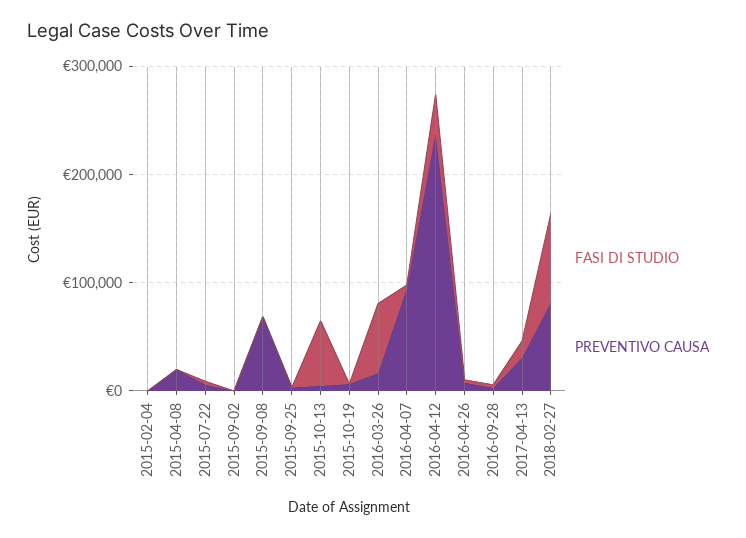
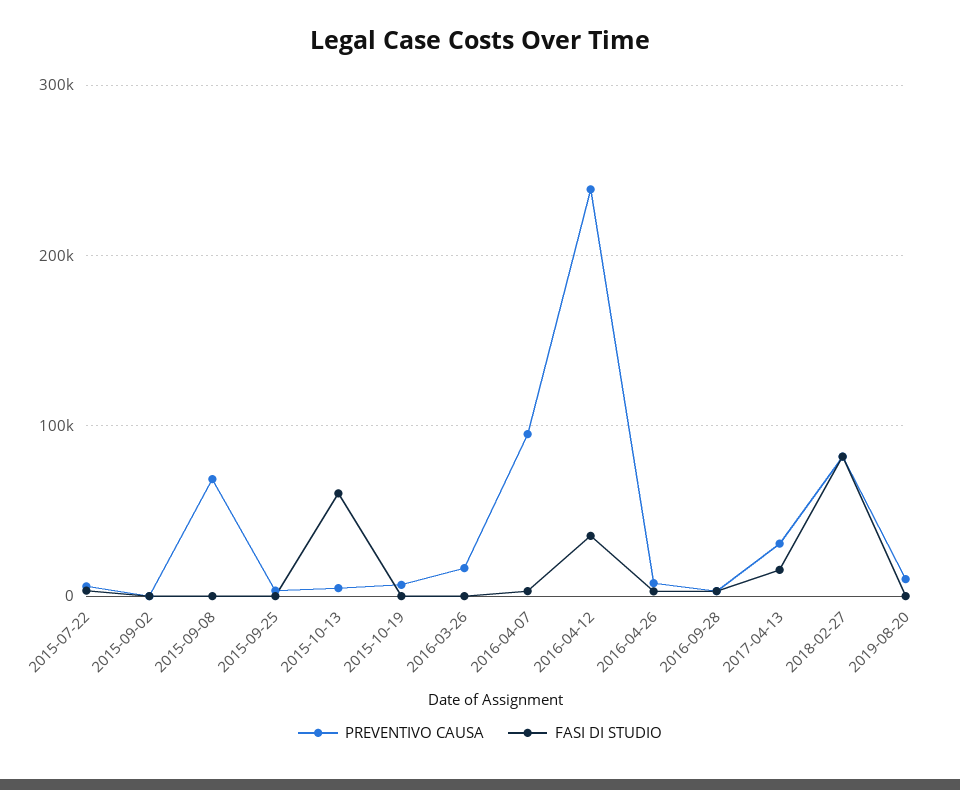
FASI DI STUDIO, 2015-02-04: 0 -> none
PREVENTIVO CAUSA, 2015-02-04: 0 -> none
FASI DI STUDIO, 2015-04-08: 0 -> none
PREVENTIVO CAUSA, 2015-04-08: 20000 -> none
FASI DI STUDIO, 2016-03-26: 60000 -> 0
PREVENTIVO CAUSA, 2019-08-20: none -> 10000
FASI DI STUDIO, 2019-08-20: none -> 0

